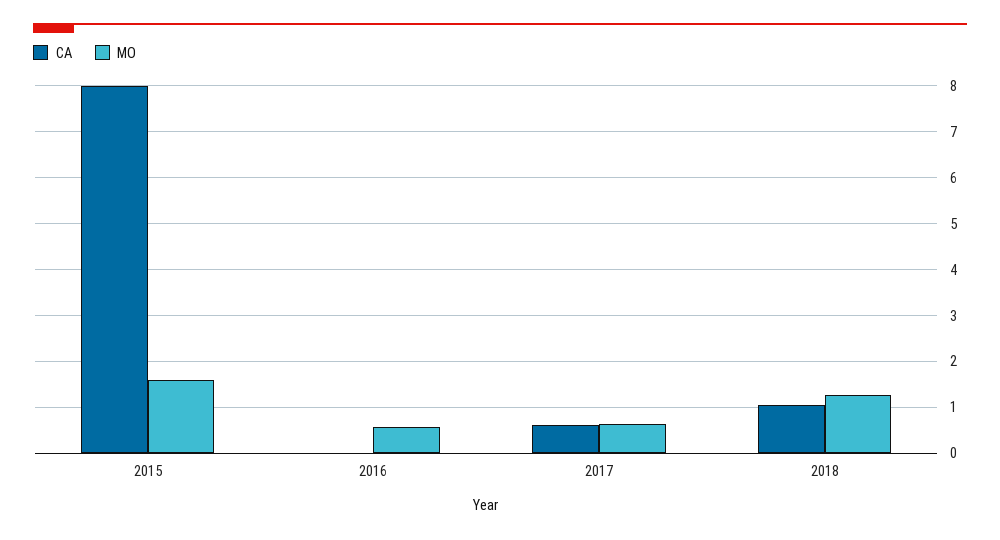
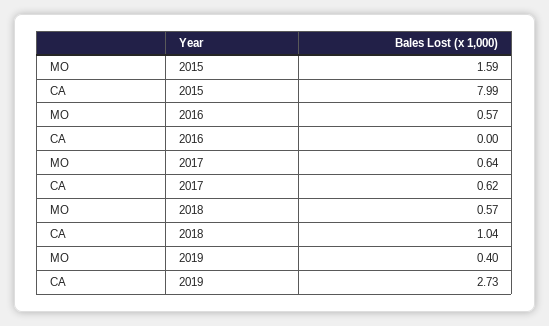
MO, 2018: 1.2 -> 0.57
MO, 2019: none -> 0.4
CA, 2019: none -> 2.73

